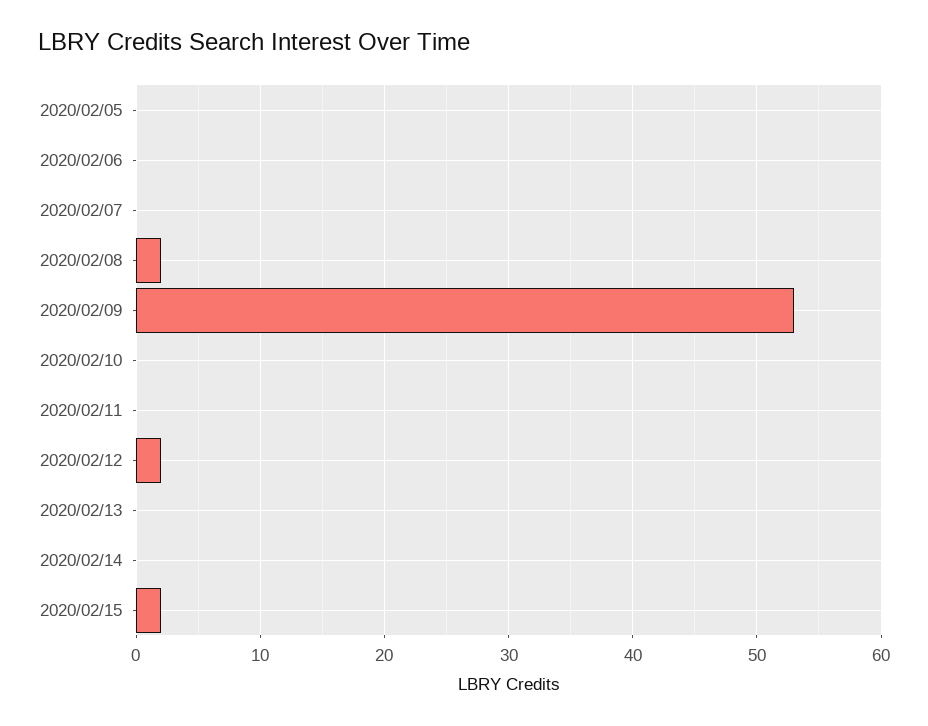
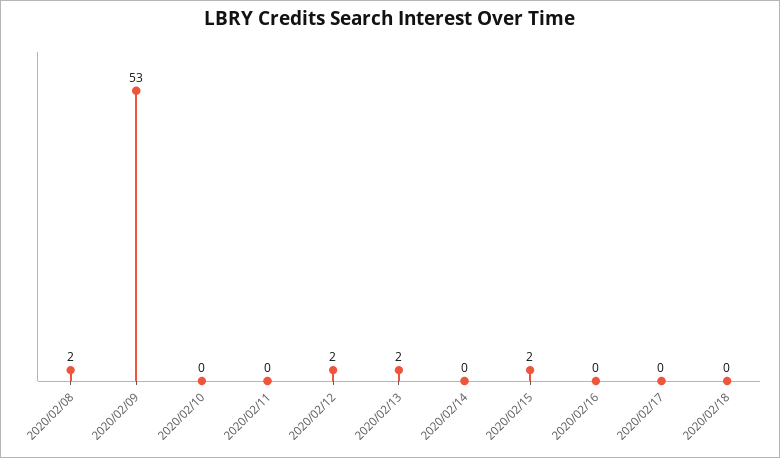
2020/02/05: 0 -> none
2020/02/06: 0 -> none
2020/02/07: 0 -> none
2020/02/13: 0 -> 2
2020/02/16: none -> 0
2020/02/17: none -> 0
2020/02/18: none -> 0

